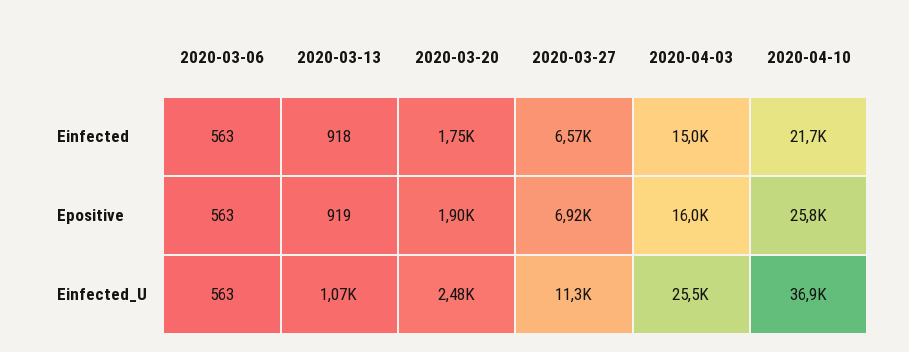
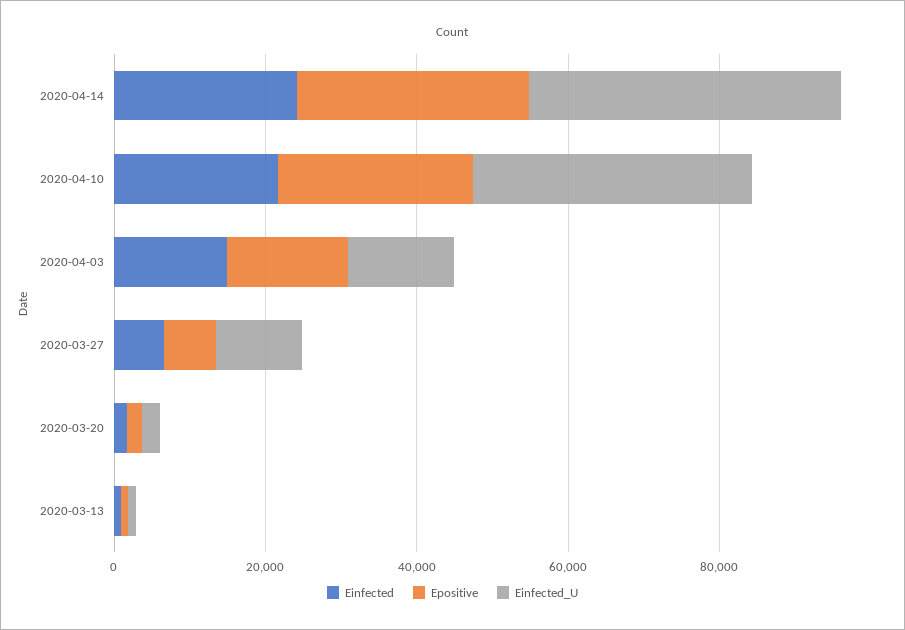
Einfected, 2020-03-06: 563 -> none
Epositive, 2020-03-06: 563 -> none
Einfected_U, 2020-03-06: 563 -> none
Einfected_U, 2020-04-03: 25500 -> 15000
Einfected, 2020-04-14: none -> 25000
Epositive, 2020-04-14: none -> 30000
Einfected_U, 2020-04-14: none -> 40000

